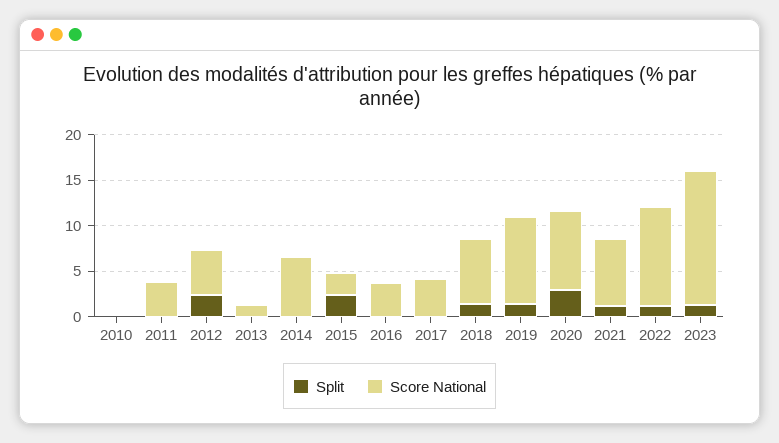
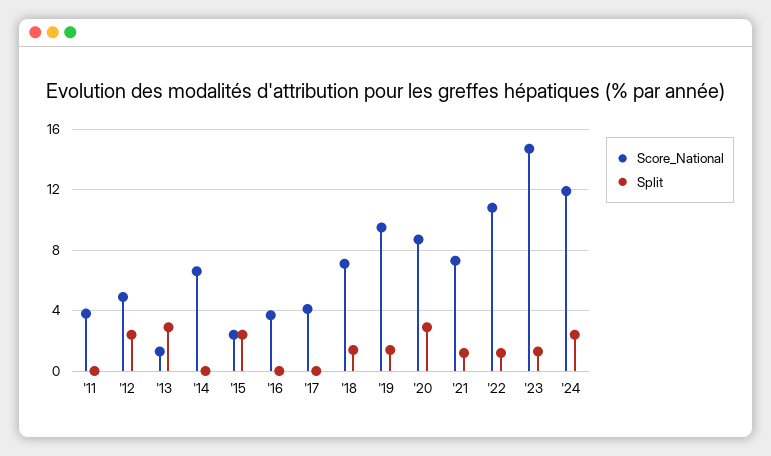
Split, 2010: 0 -> none
Score National, 2010: 0 -> none
Split, 2013: 0 -> 3
Score National, '24: none -> 12
Split, '24: none -> 2.5

